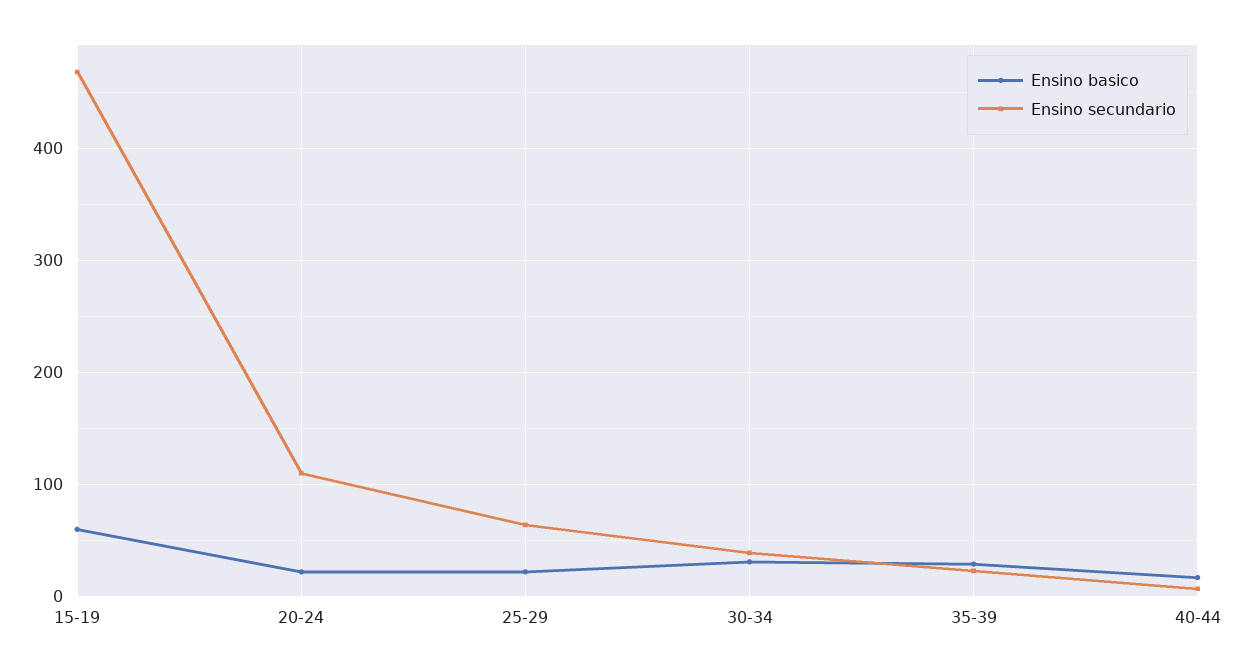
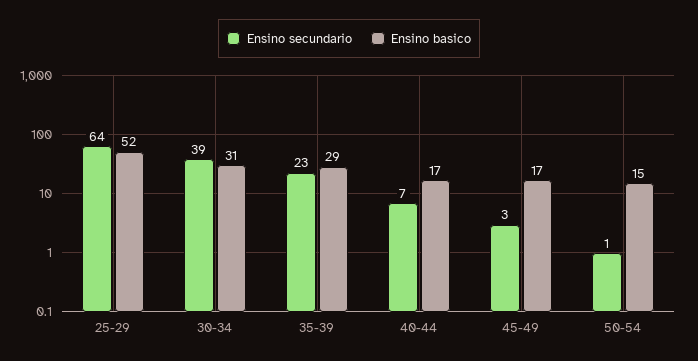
Ensino basico, 15-19: 60 -> none
Ensino secundario, 15-19: 470 -> none
Ensino basico, 20-24: 20 -> none
Ensino secundario, 20-24: 110 -> none
Ensino basico, 25-29: 20 -> 52
Ensino secundario, 45-49: none -> 3
Ensino basico, 45-49: none -> 17
Ensino secundario, 50-54: none -> 1
Ensino basico, 50-54: none -> 15

